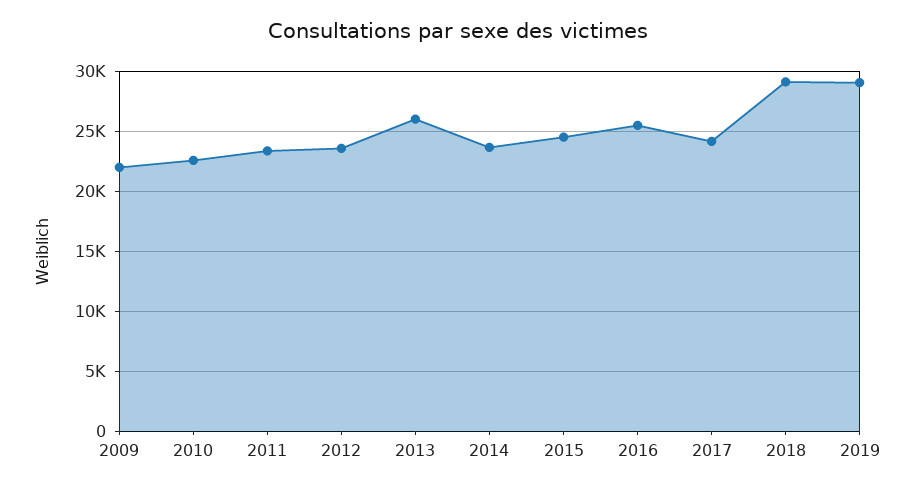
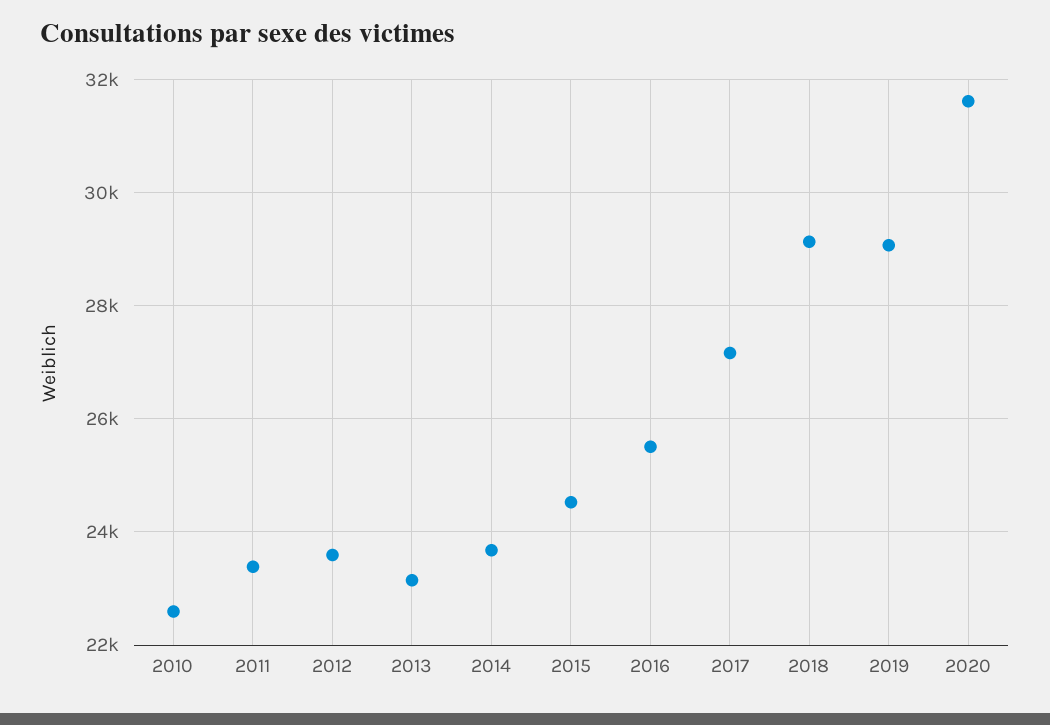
2009: 22000 -> none
2013: 26000 -> 23200
2017: 24000 -> 27200
2020: none -> 31600

